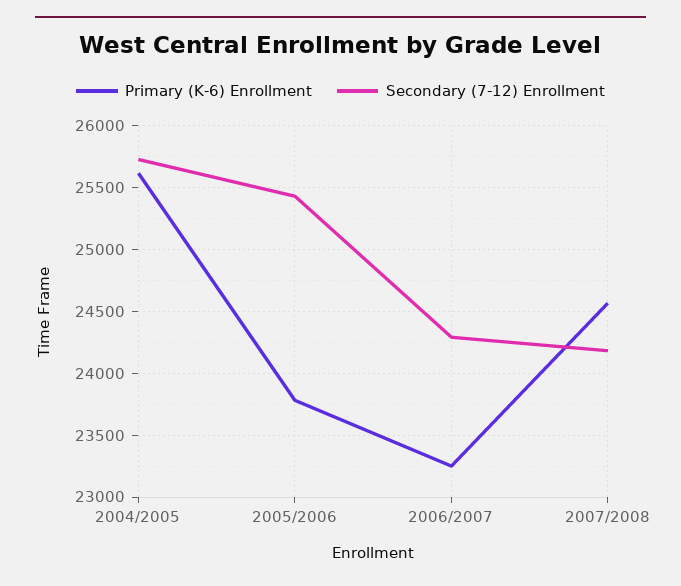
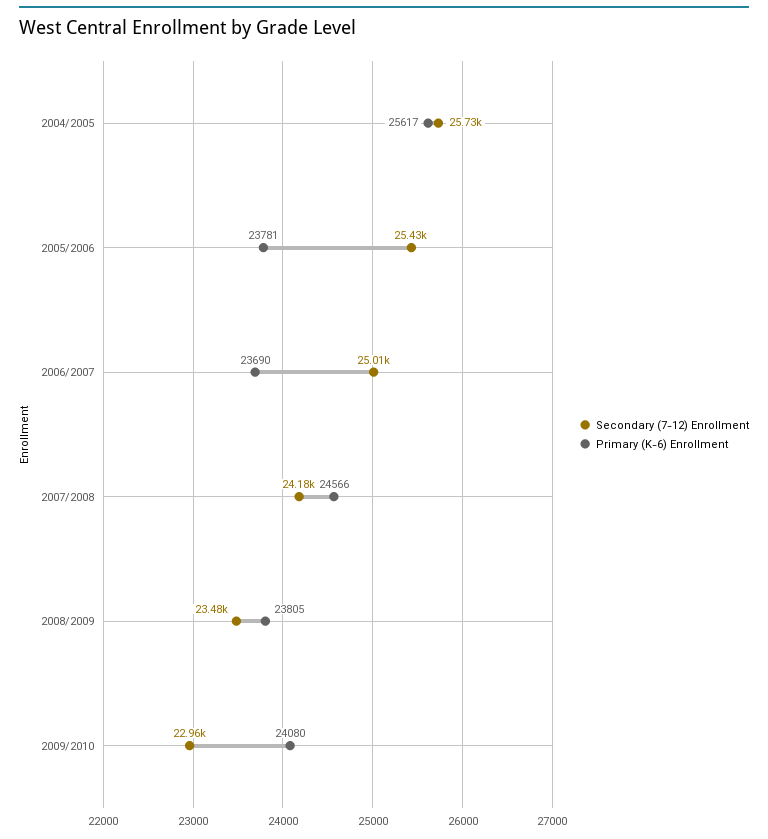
Primary (K-6) Enrollment, 2006/2007: 23250 -> 23690
Secondary (7-12) Enrollment, 2006/2007: 24300 -> 25010
Secondary (7-12) Enrollment, 2008/2009: none -> 23480
Primary (K-6) Enrollment, 2008/2009: none -> 23805
Secondary (7-12) Enrollment, 2009/2010: none -> 22960
Primary (K-6) Enrollment, 2009/2010: none -> 24080

